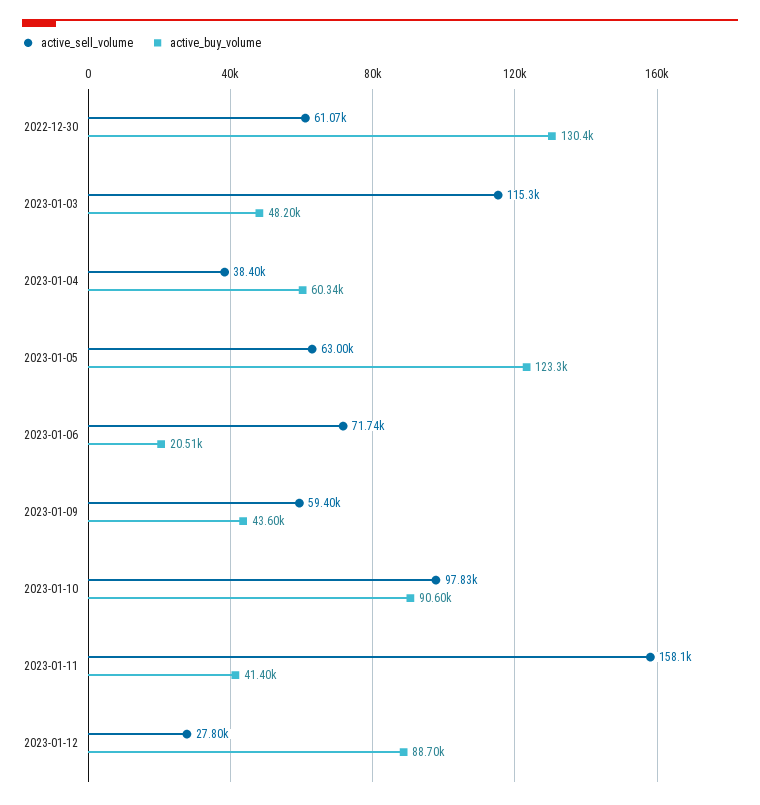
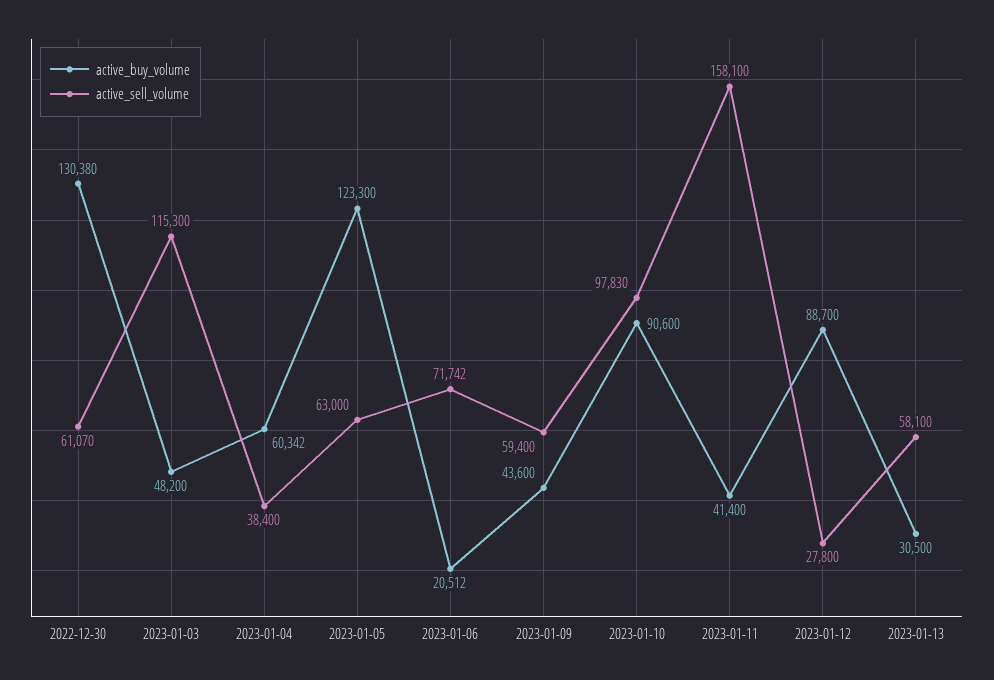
active_buy_volume, 2023-01-13: none -> 30500
active_sell_volume, 2023-01-13: none -> 58100

